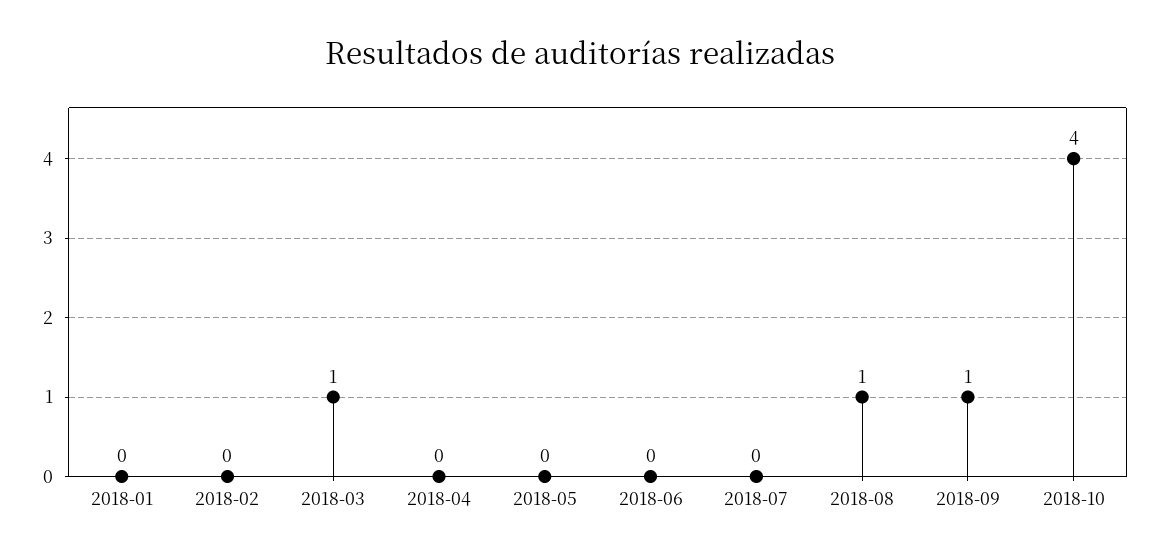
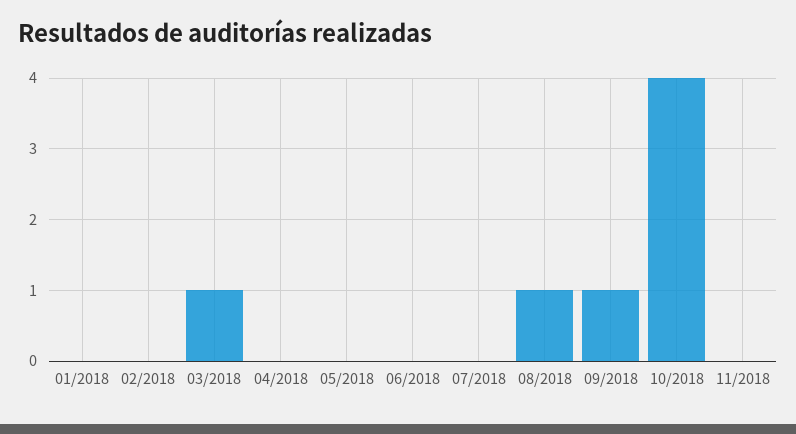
11/2018: none -> 0

